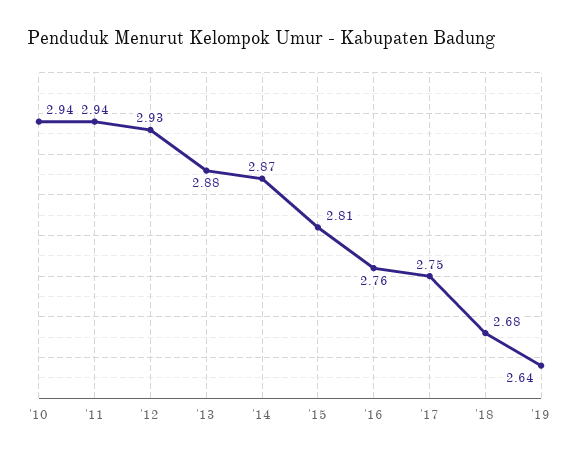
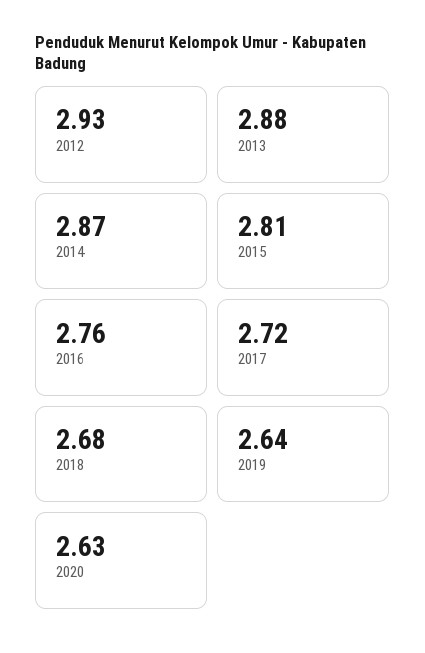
'10: 2.94 -> none
'11: 2.94 -> none
'17: 2.75 -> 2.72
2020: none -> 2.63

